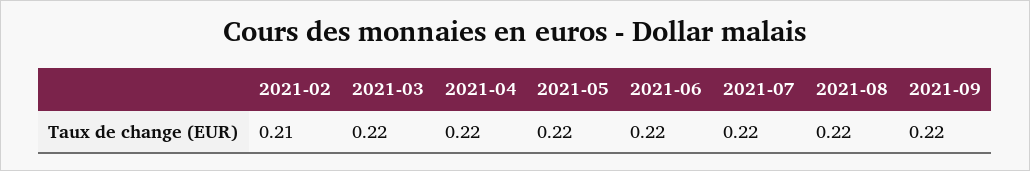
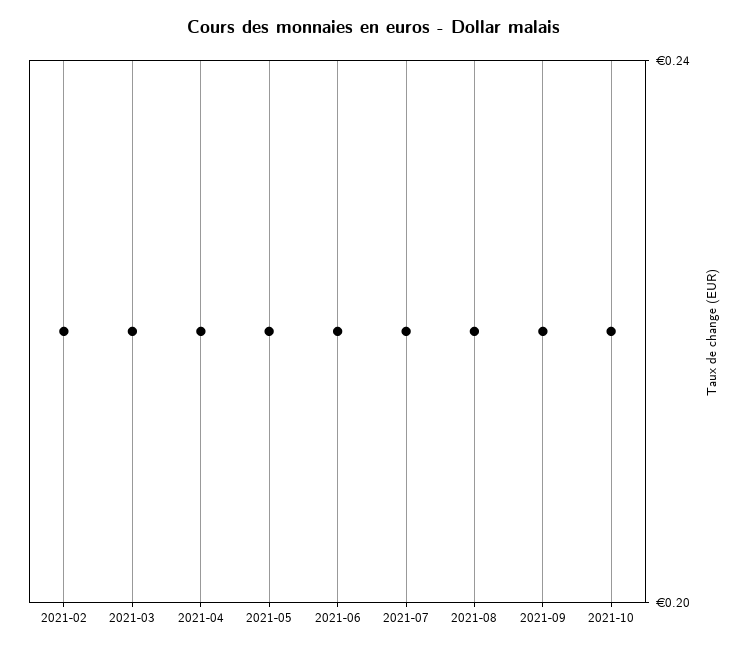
2021-02: 0.21 -> 0.22
2021-10: none -> 0.22

